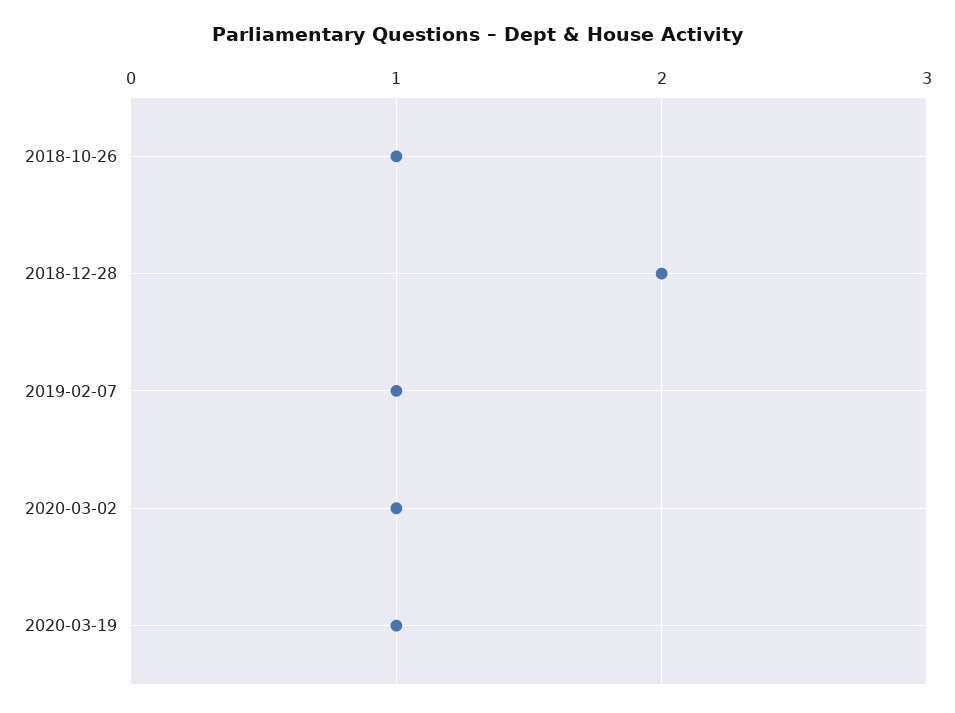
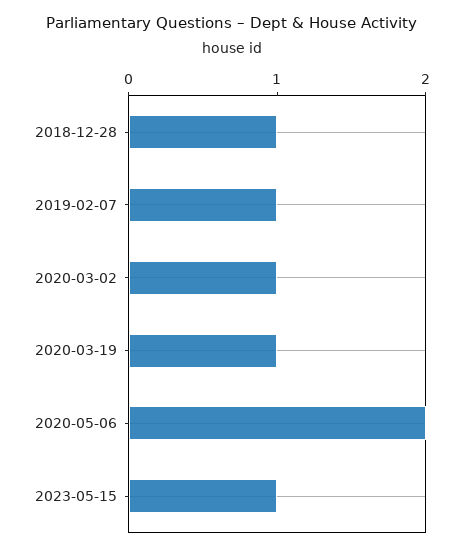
2018-10-26: 1 -> none
2018-12-28: 2 -> 1
2020-05-06: none -> 2
2023-05-15: none -> 1

